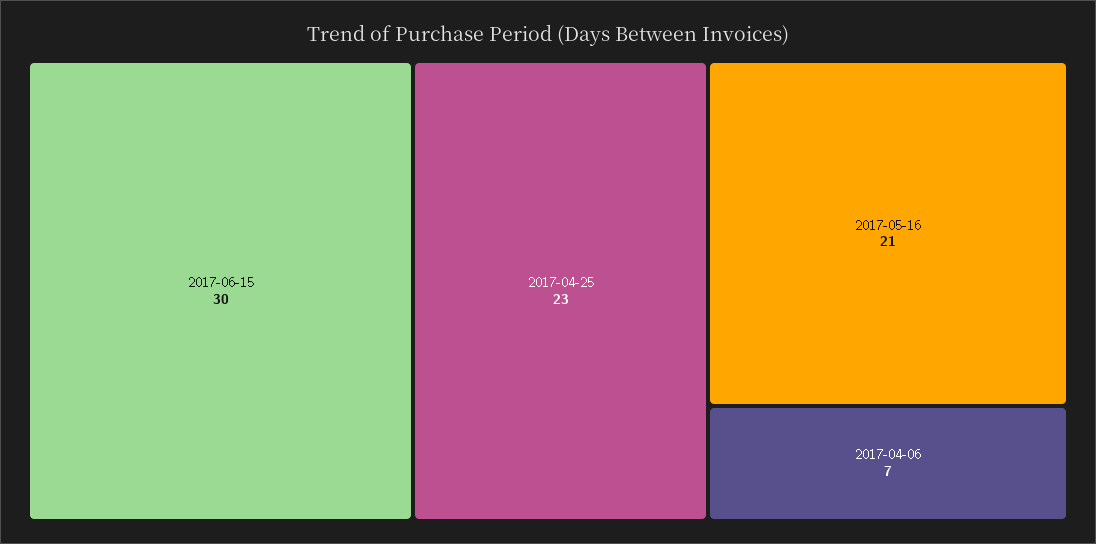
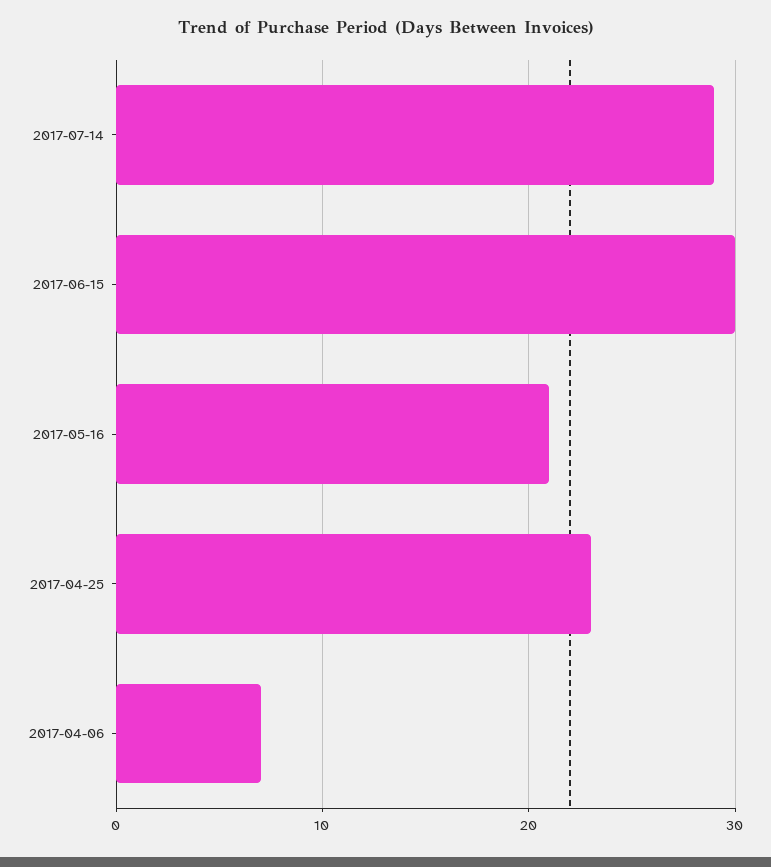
2017-07-14: none -> 29

